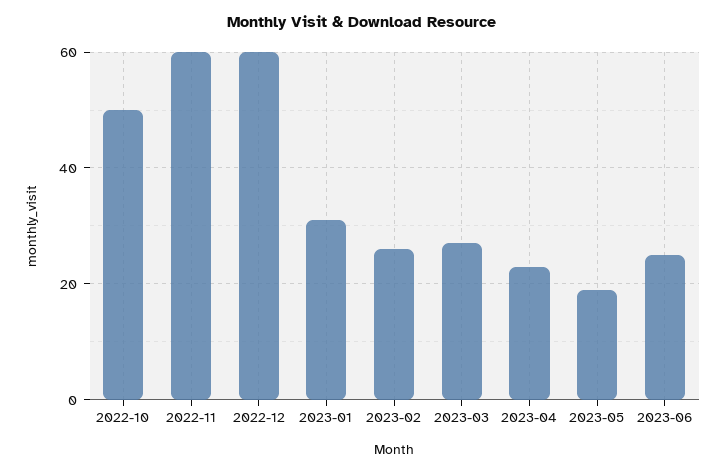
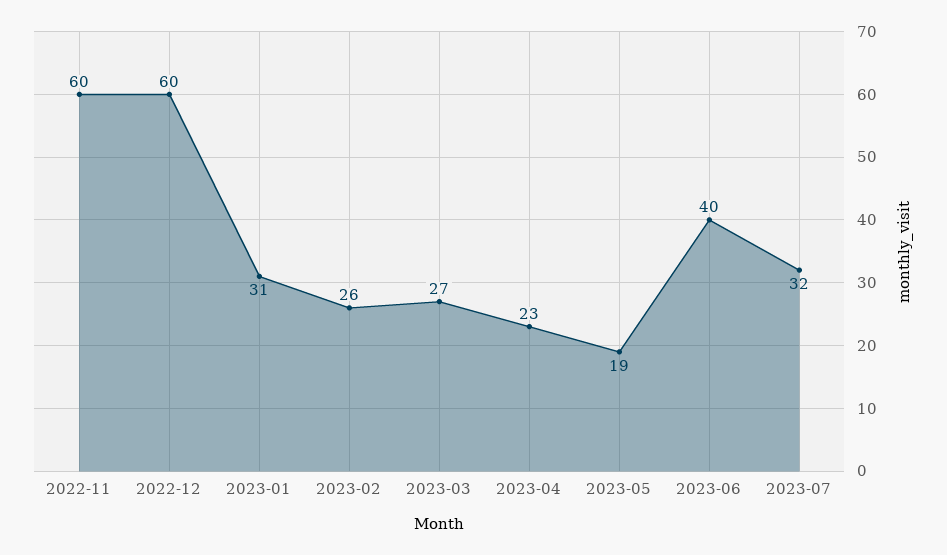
2022-10: 50 -> none
2023-06: 25 -> 40
2023-07: none -> 32

